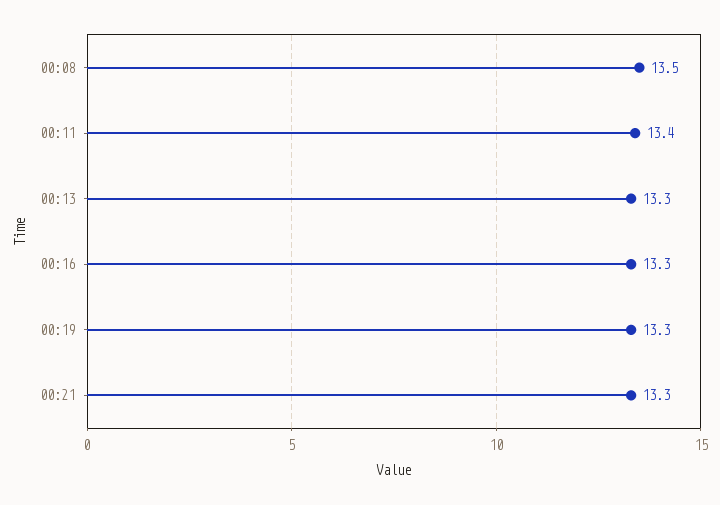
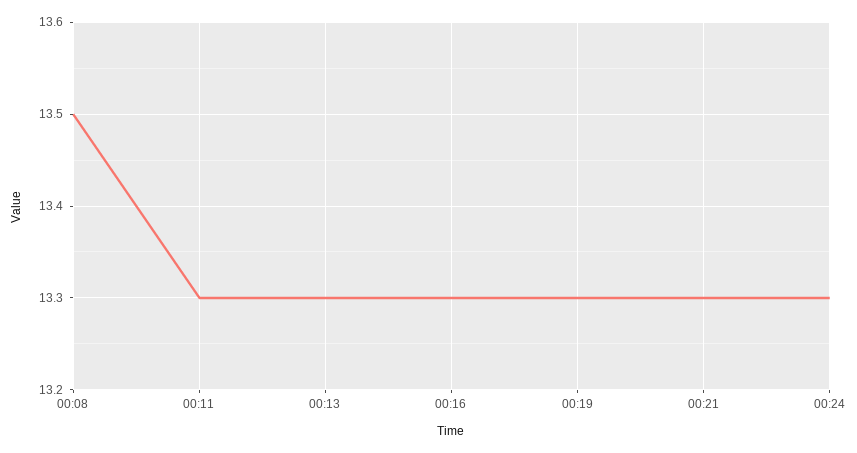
00:11: 13.4 -> 13.3
00:24: none -> 13.3

